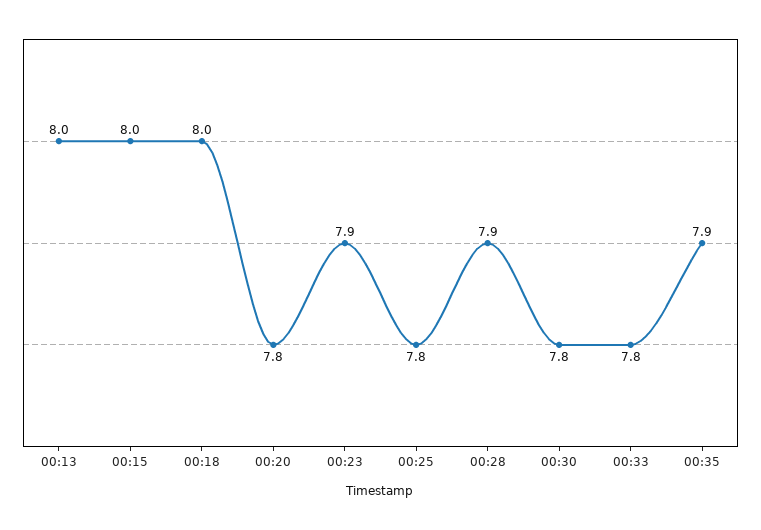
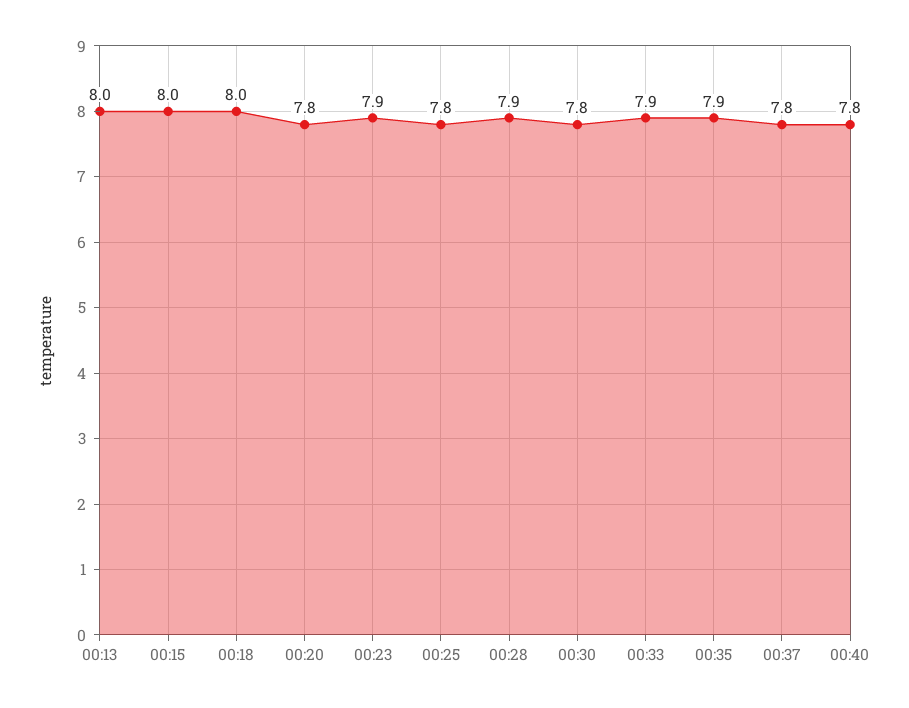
00:33: 7.8 -> 7.9
00:37: none -> 7.8
00:40: none -> 7.8

